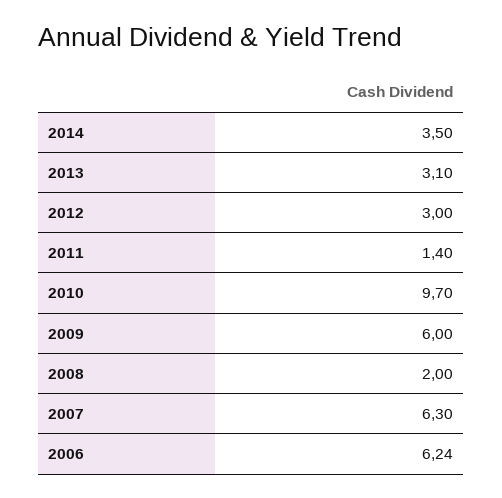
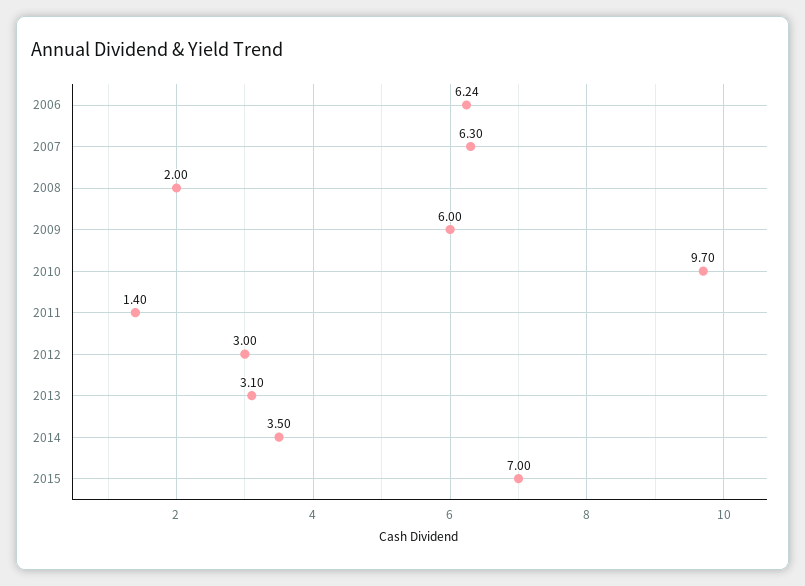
2015: none -> 7

